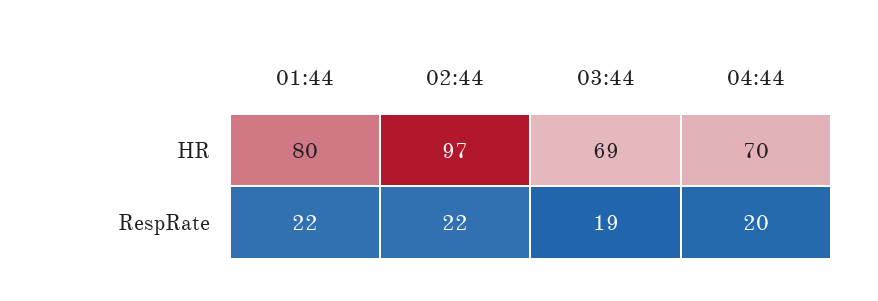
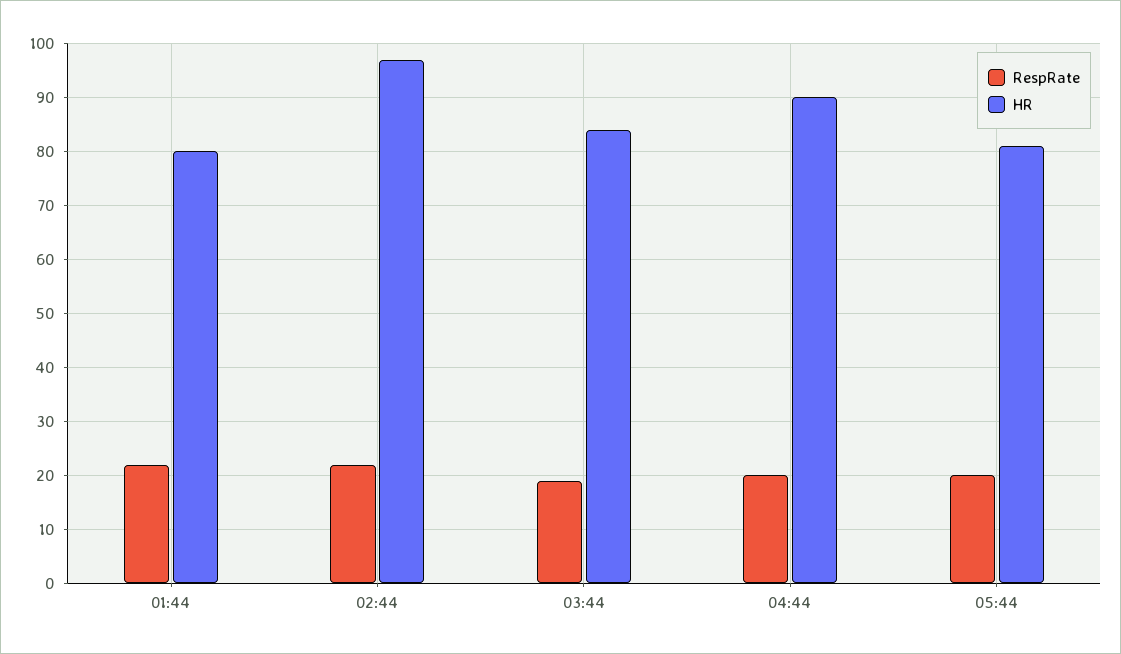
HR, 03:44: 69 -> 85
HR, 04:44: 70 -> 90
RespRate, 05:44: none -> 20
HR, 05:44: none -> 80

